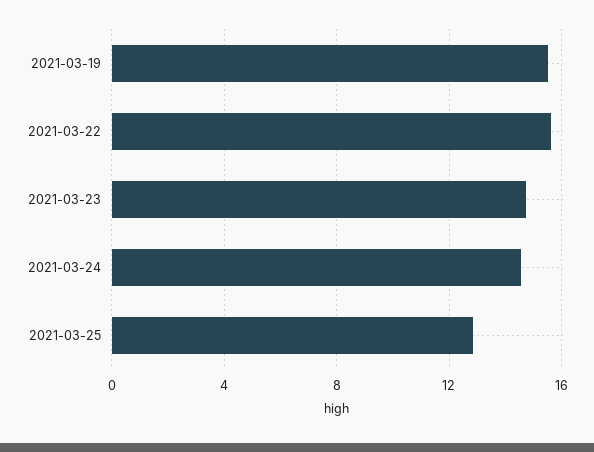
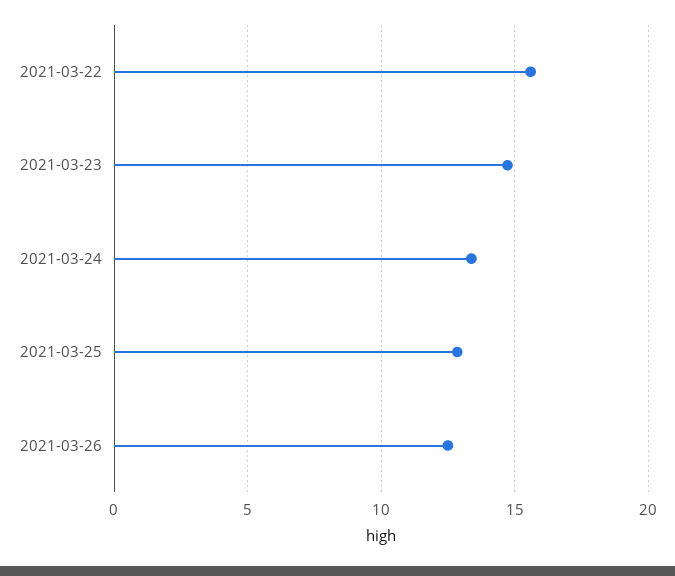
2021-03-19: 15.5 -> none
2021-03-24: 14.5 -> 13.5
2021-03-26: none -> 12.5

